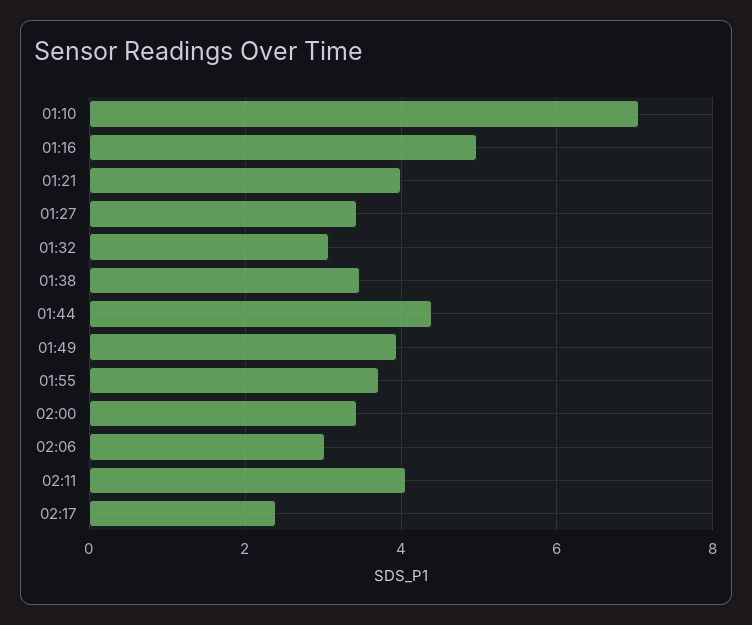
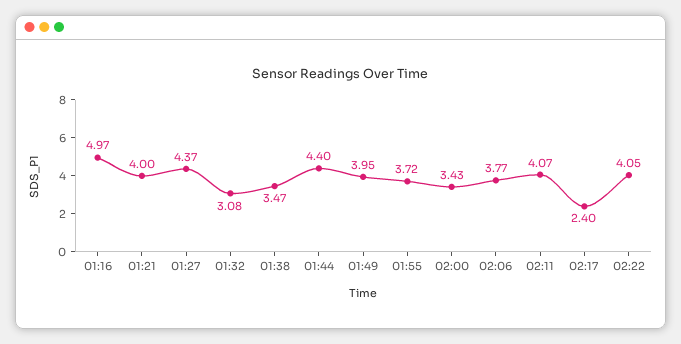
01:10: 7 -> none
01:27: 3.4 -> 4.37
02:06: 3 -> 3.77
02:22: none -> 4.05

